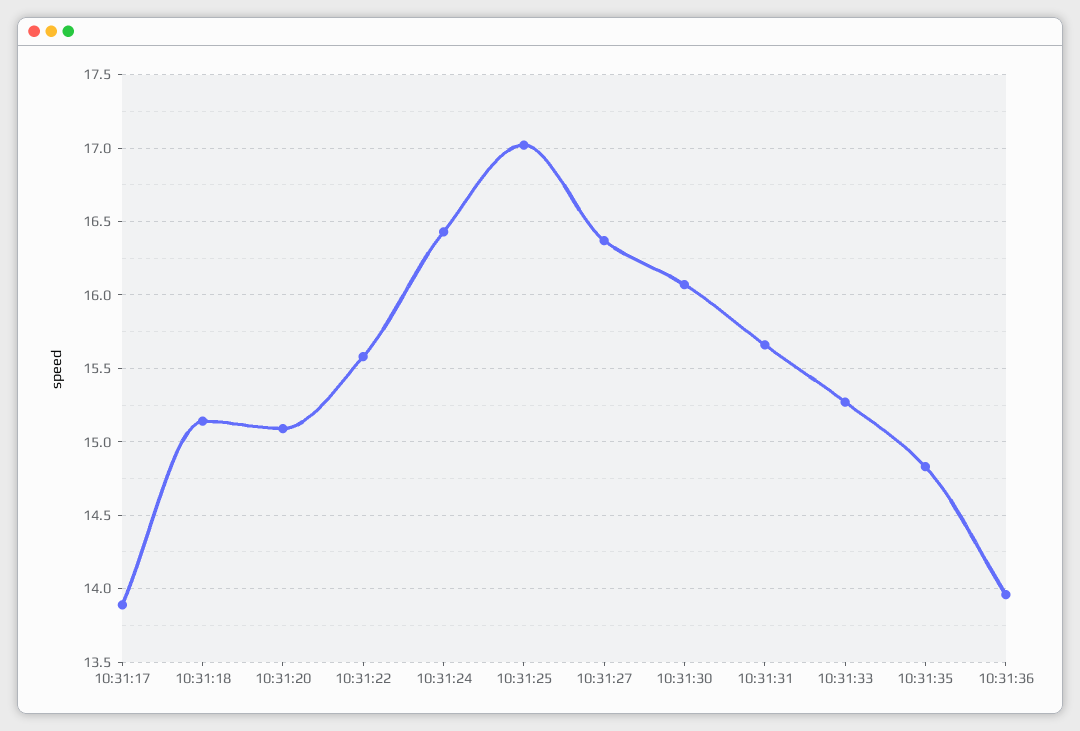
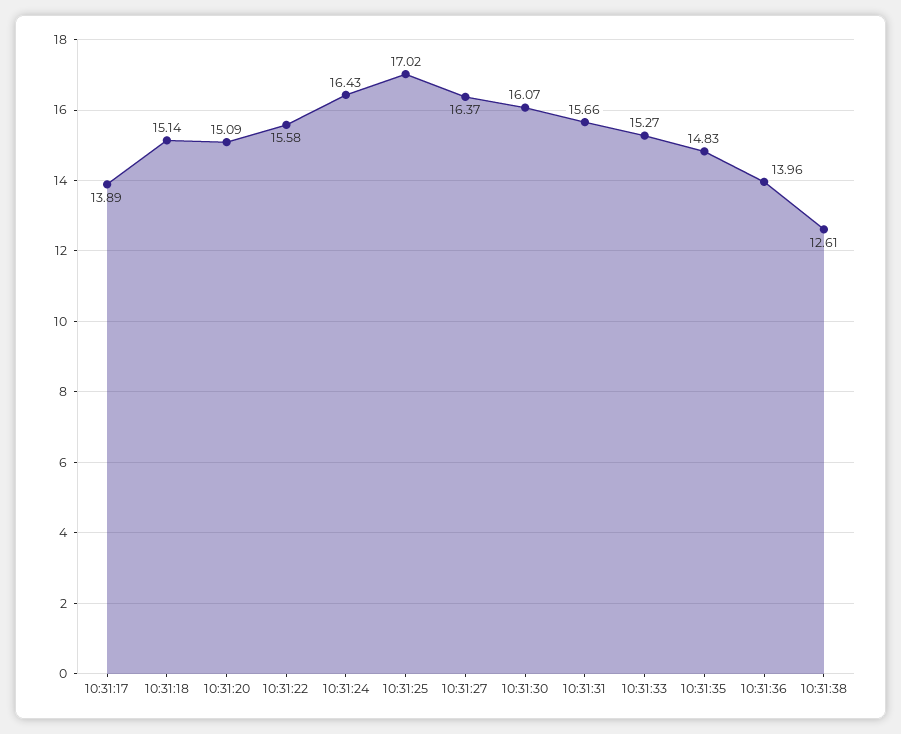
10:31:38: none -> 12.61

